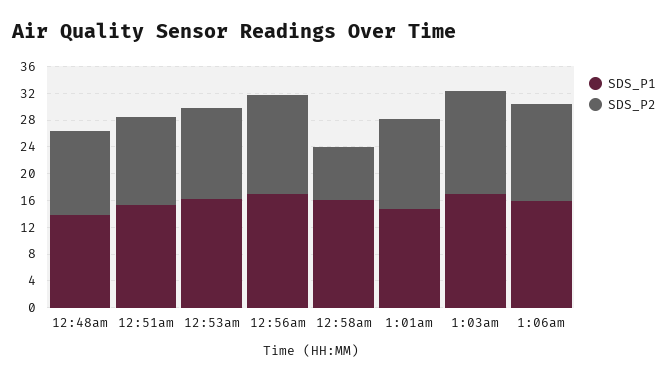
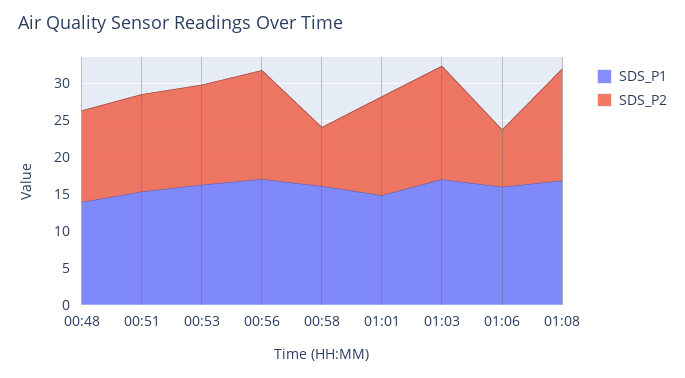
SDS_P2, 1:06am: 14 -> 7.5
SDS_P1, 01:08: none -> 17.5
SDS_P2, 01:08: none -> 15

